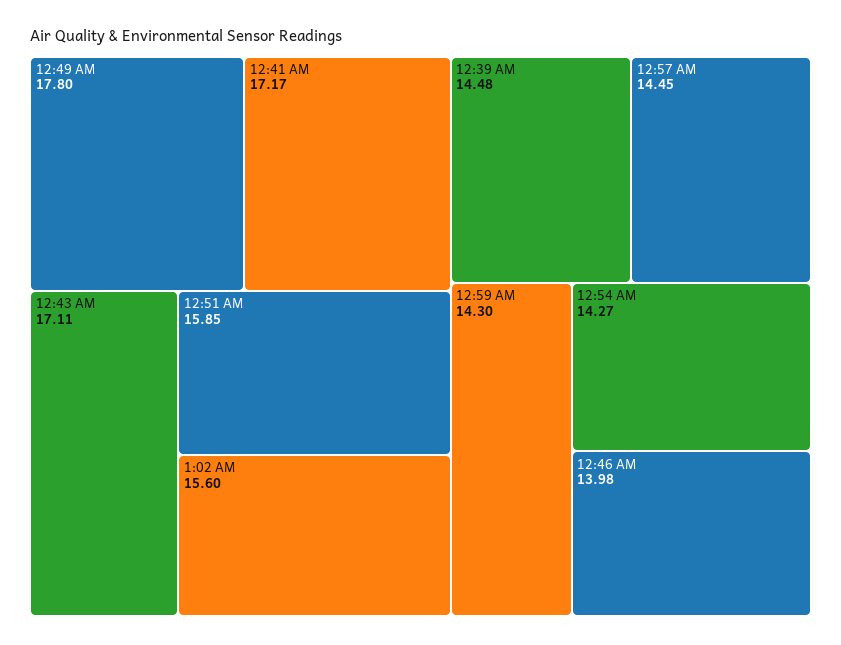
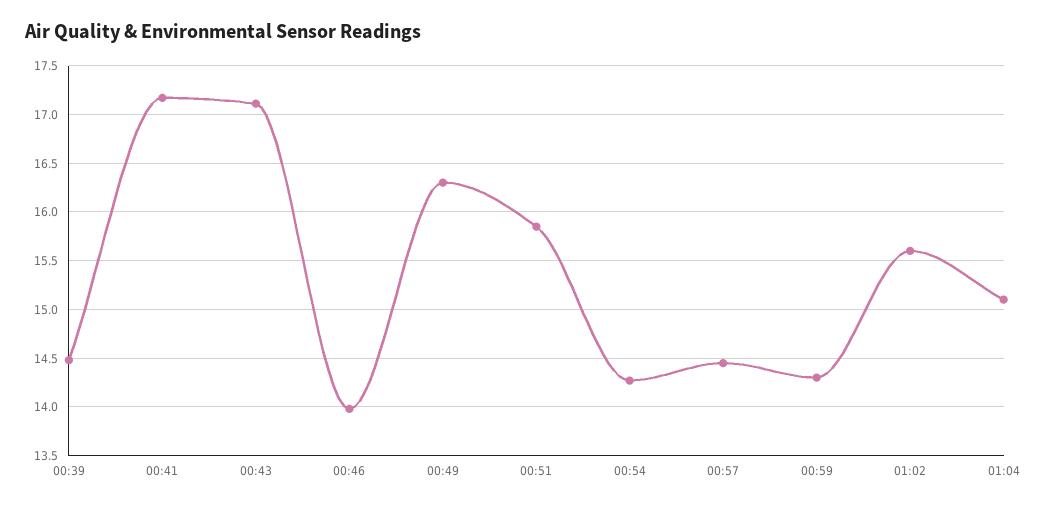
12:49 AM: 17.8 -> 16.3
01:04: none -> 15.1

